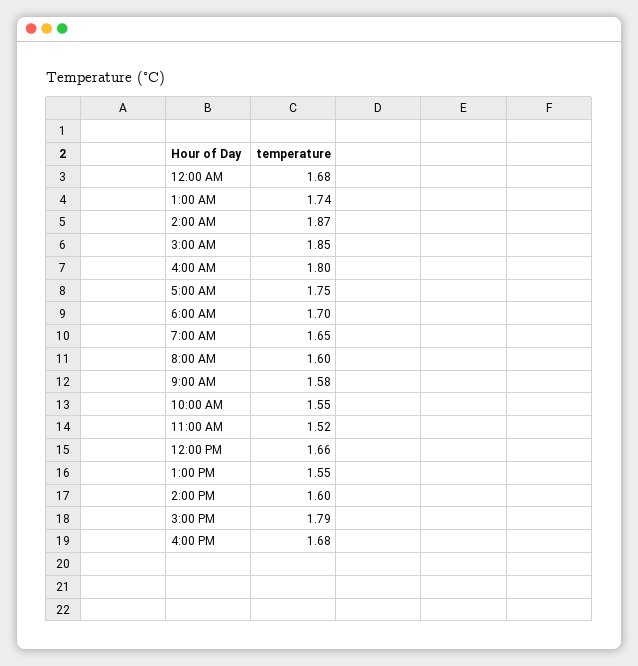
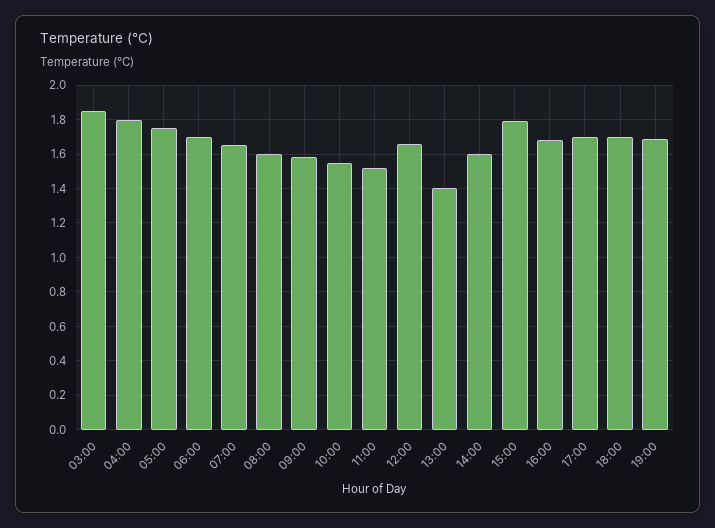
12:00 AM: 1.68 -> none
1:00 AM: 1.74 -> none
2:00 AM: 1.87 -> none
1:00 PM: 1.55 -> 1.4
17:00: none -> 1.7
18:00: none -> 1.7
19:00: none -> 1.7

